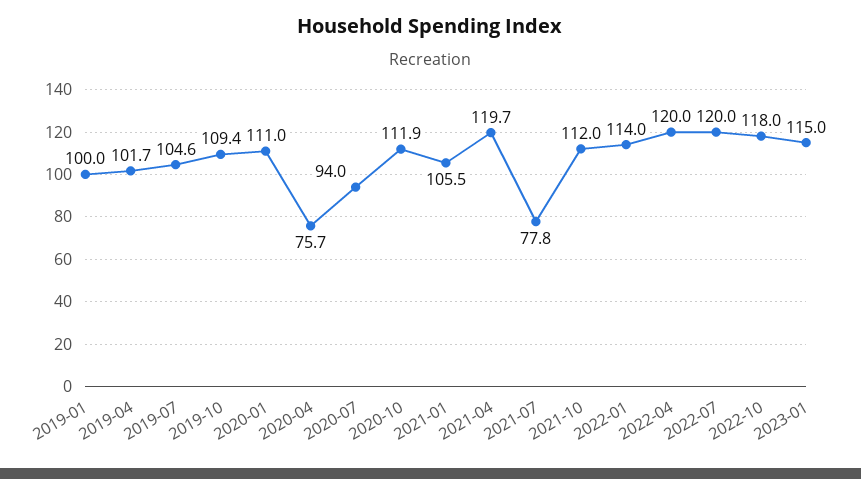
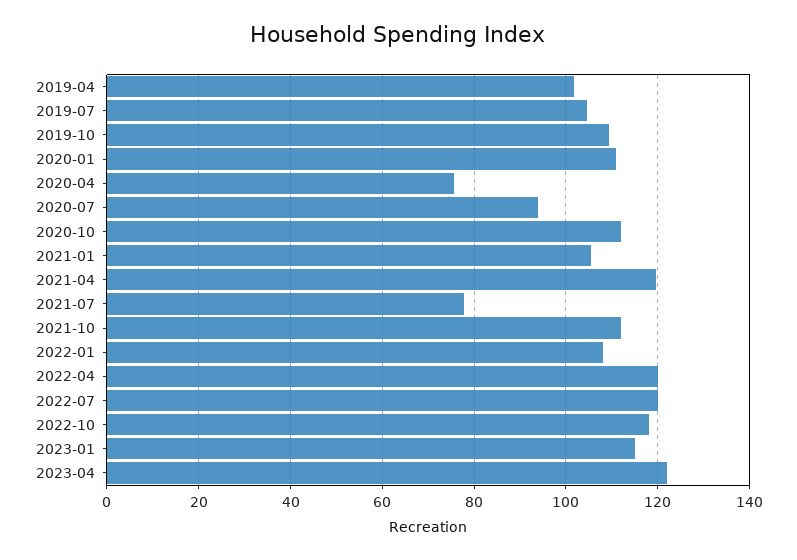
2019-01: 100 -> none
2022-01: 114 -> 108
2023-04: none -> 122

